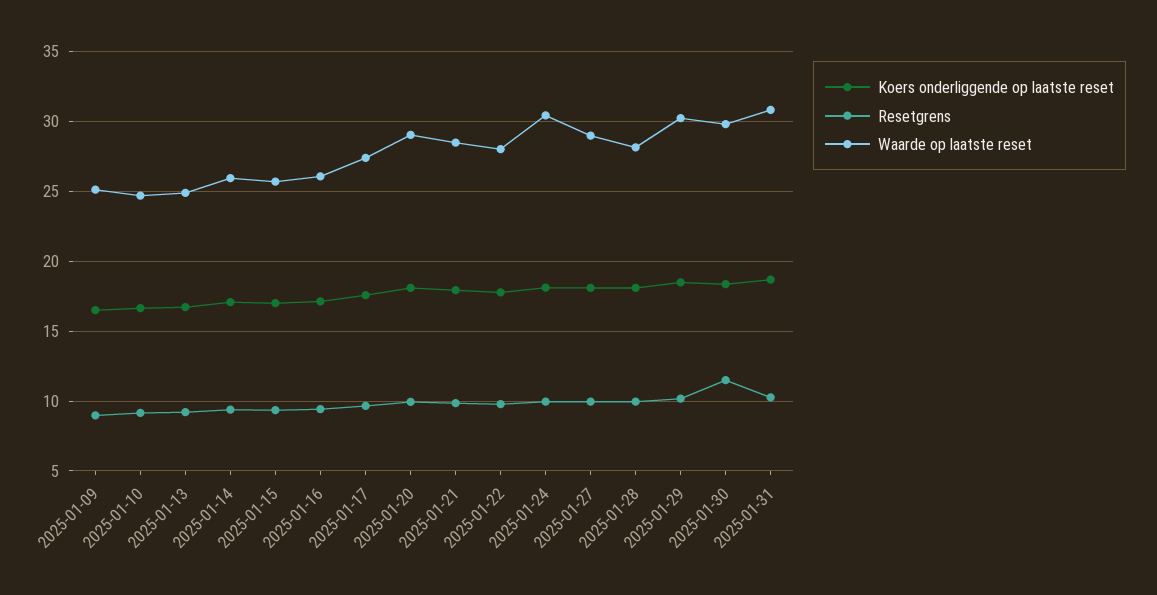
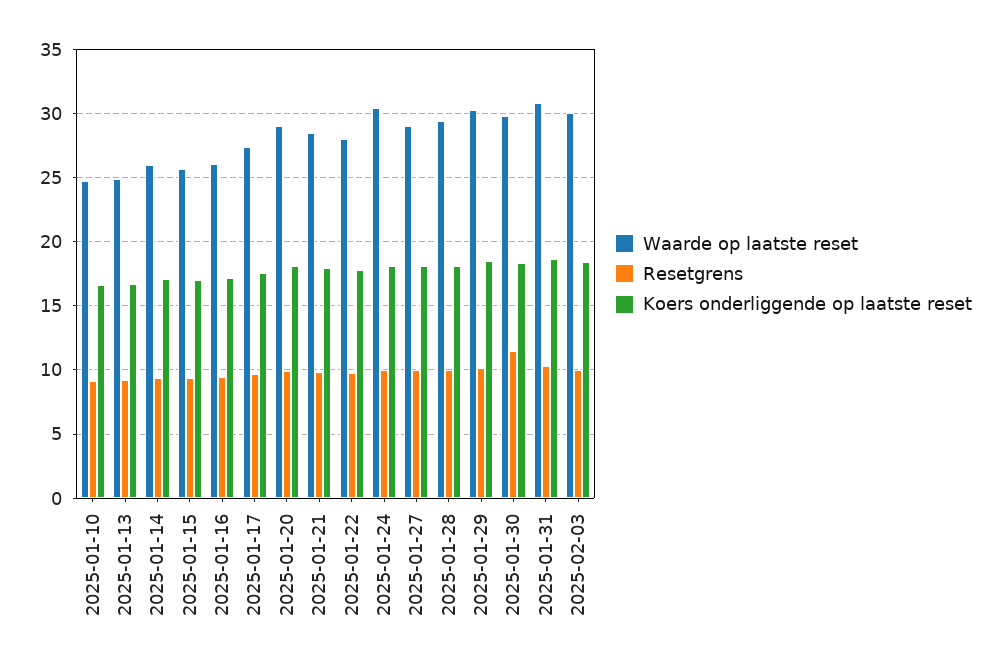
Koers onderliggende op laatste reset, 2025-01-09: 16.5 -> none
Resetgrens, 2025-01-09: 9 -> none
Waarde op laatste reset, 2025-01-09: 25 -> none
Waarde op laatste reset, 2025-01-28: 28 -> 29.5
Waarde op laatste reset, 2025-02-03: none -> 30
Resetgrens, 2025-02-03: none -> 10
Koers onderliggende op laatste reset, 2025-02-03: none -> 18.5

